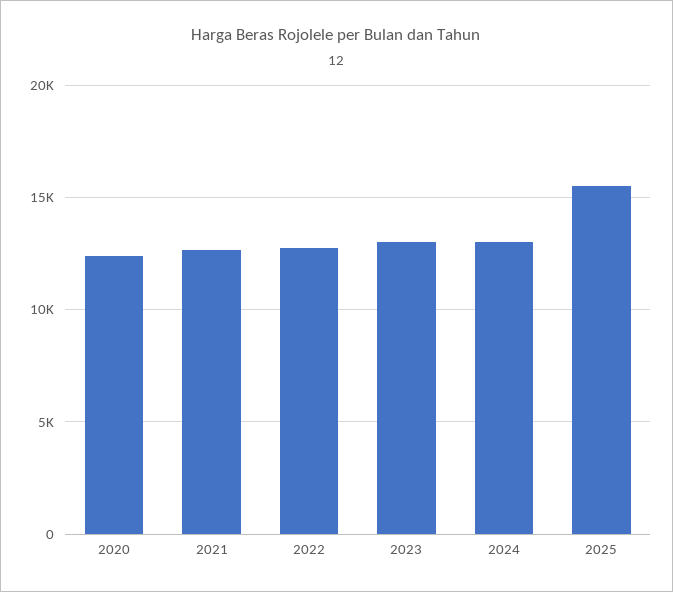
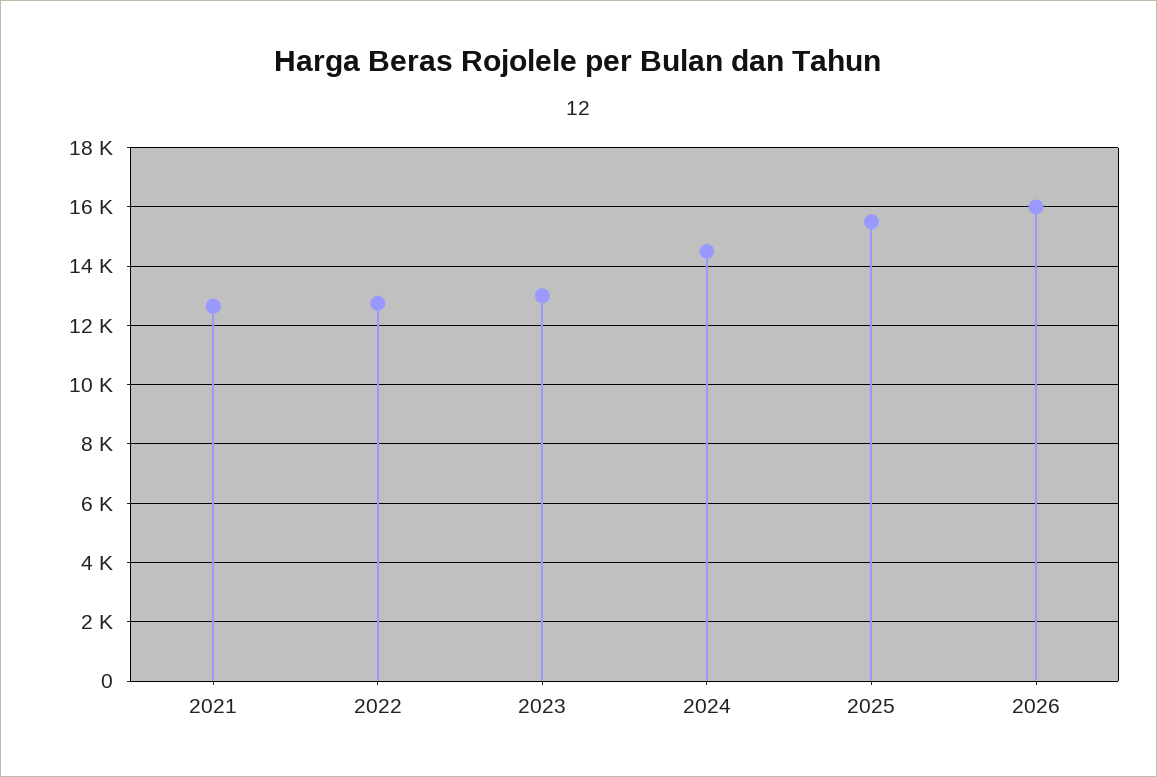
2020: 12500 -> none
2024: 13000 -> 14500
2026: none -> 16000

